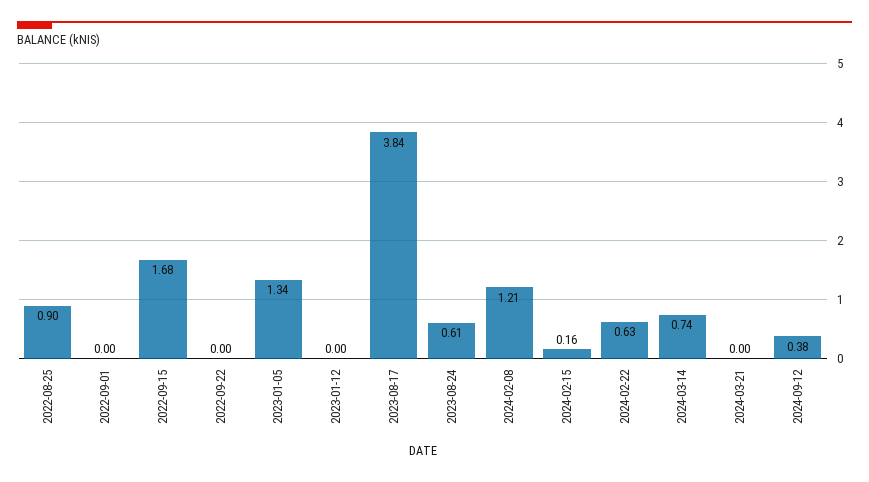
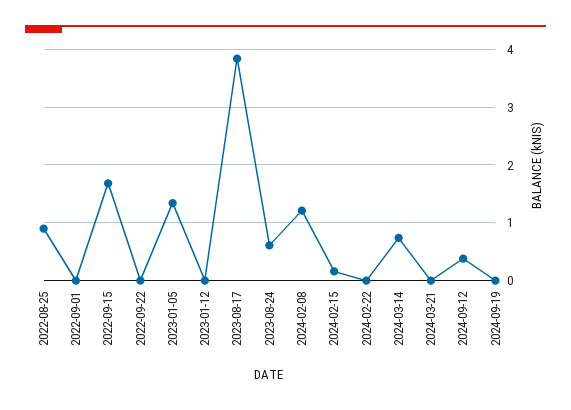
2024-02-22: 0.63 -> 0
2024-09-19: none -> 0

